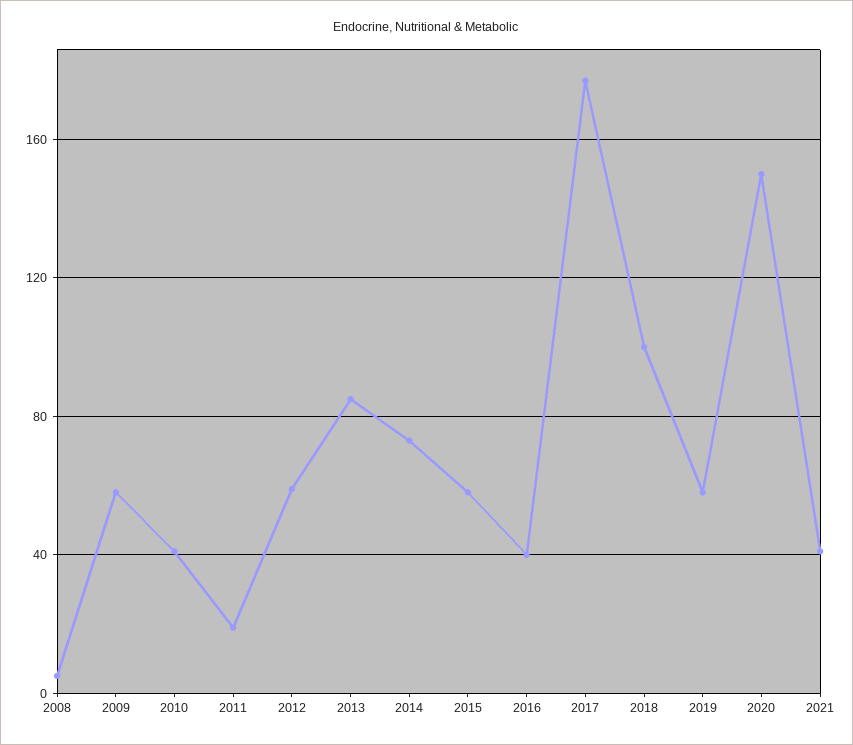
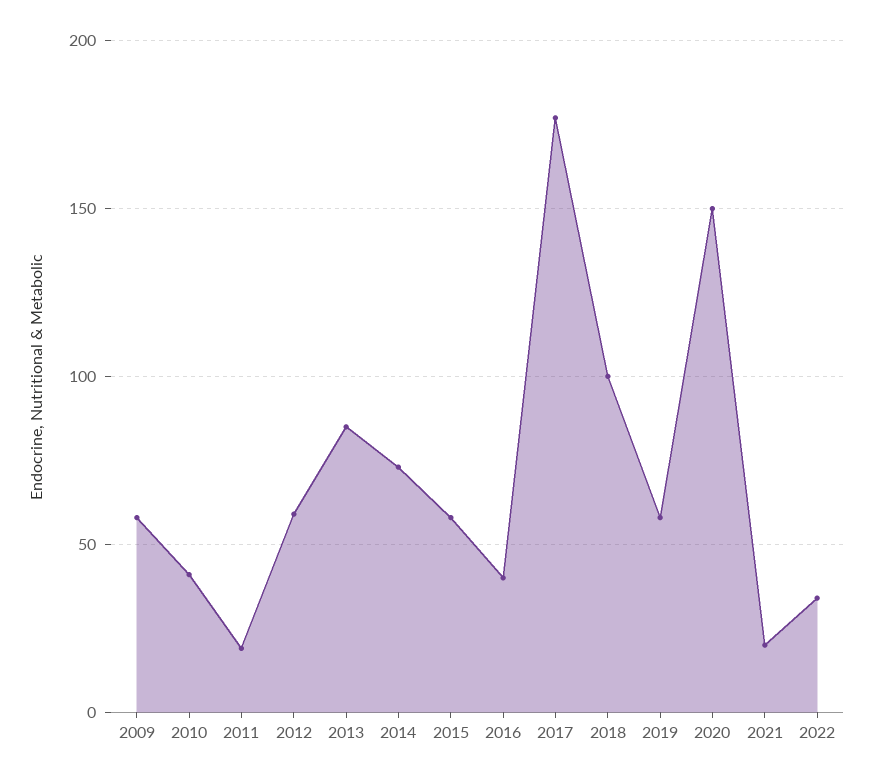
2008: 5 -> none
2021: 40 -> 20
2022: none -> 35

